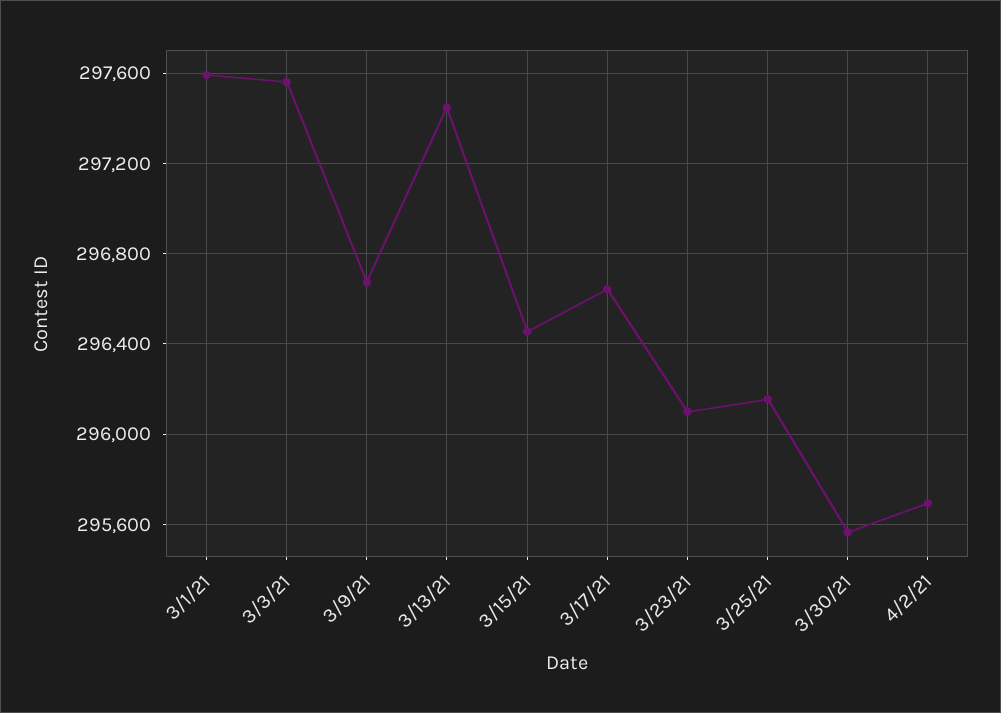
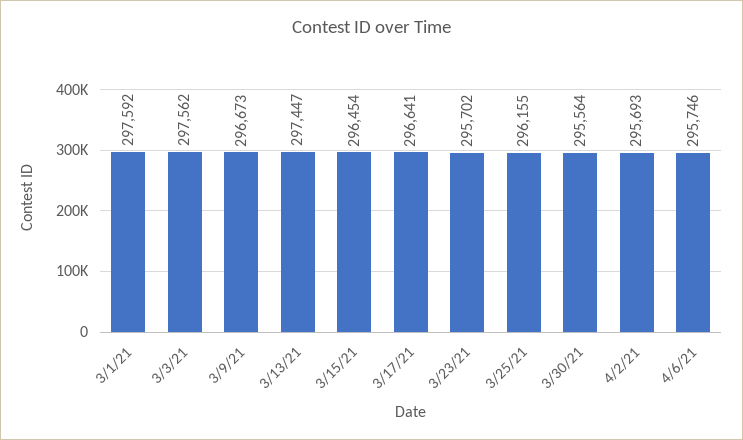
3/23/21: 296100 -> 295702
4/6/21: none -> 295746

